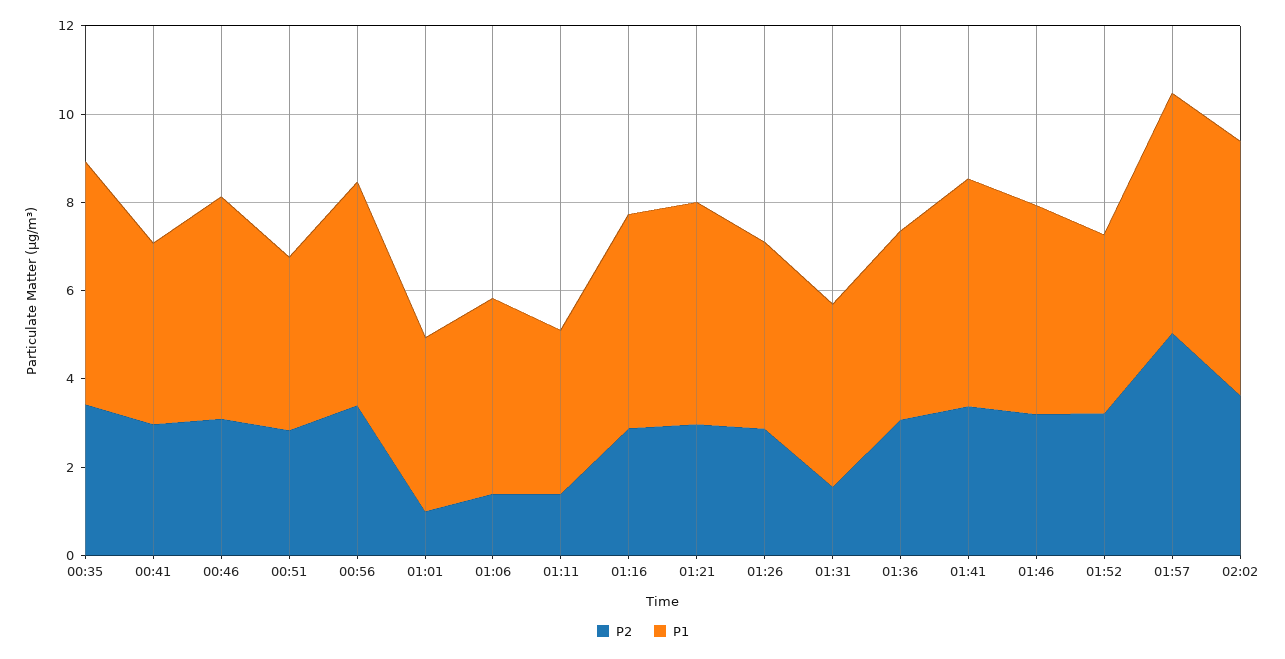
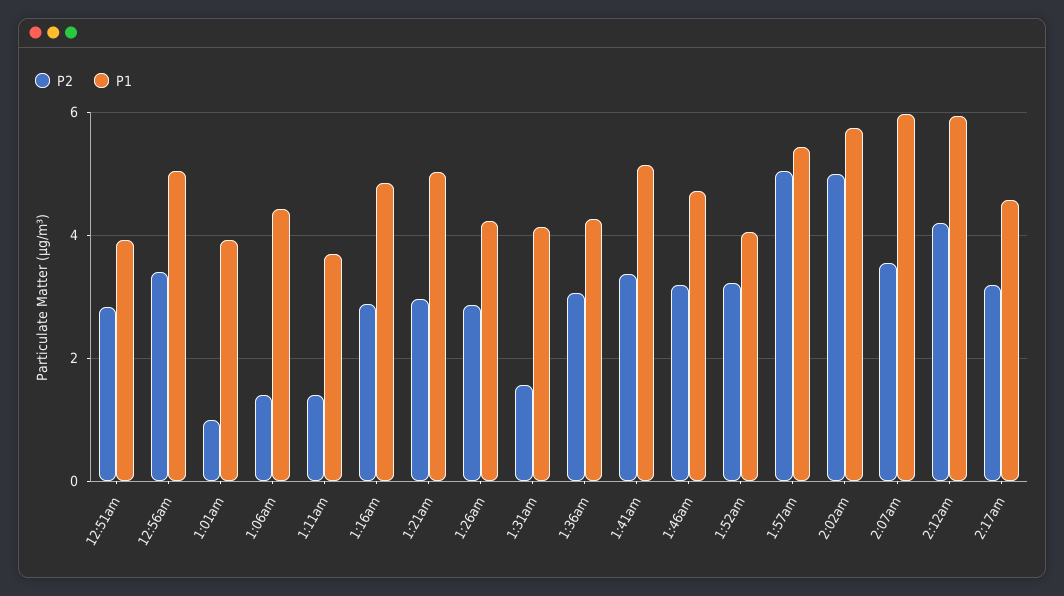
P2, 00:35: 3.5 -> none
P1, 00:35: 5.5 -> none
P2, 00:41: 3 -> none
P1, 00:41: 4 -> none
P2, 00:46: 3 -> none
P1, 00:46: 5 -> none
P2, 02:02: 3.5 -> 5
P2, 2:07am: none -> 3.6
P1, 2:07am: none -> 6
P2, 2:12am: none -> 4.2
P1, 2:12am: none -> 6
P2, 2:17am: none -> 3.2
P1, 2:17am: none -> 4.6

